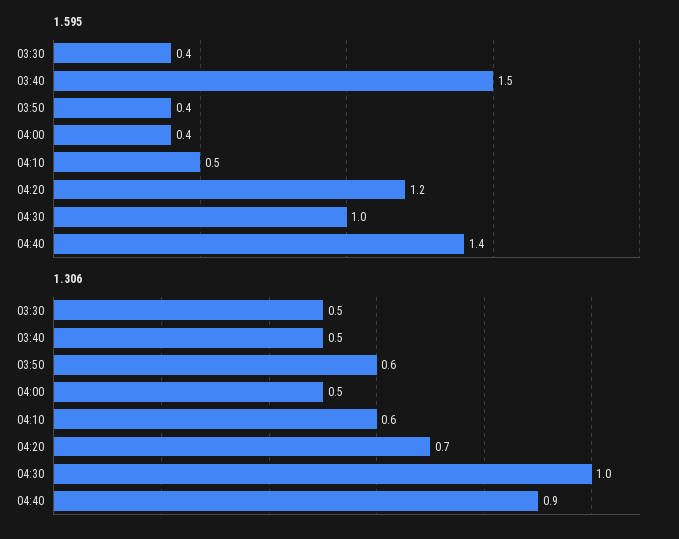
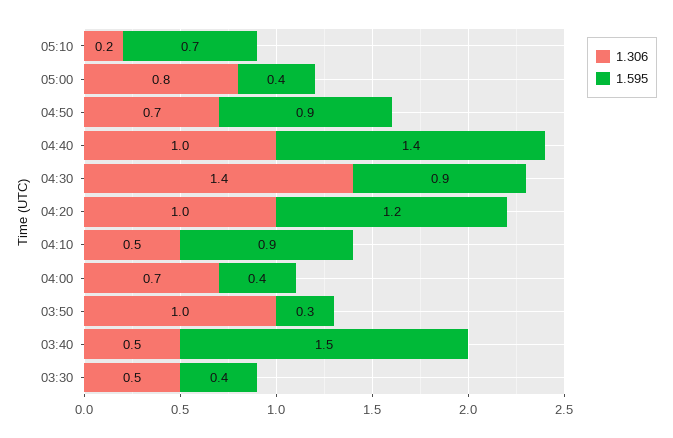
1.595, 03:50: 0.4 -> 0.3
1.595, 04:10: 0.5 -> 0.9
1.595, 04:30: 1 -> 0.9
1.306, 03:50: 0.6 -> 1
1.306, 04:00: 0.5 -> 0.7
1.306, 04:10: 0.6 -> 0.5
1.306, 04:20: 0.7 -> 1
1.306, 04:30: 1 -> 1.4
1.306, 04:40: 0.9 -> 1
1.306, 05:10: none -> 0.2
1.595, 05:10: none -> 0.7
1.306, 05:00: none -> 0.8
1.595, 05:00: none -> 0.4
1.306, 04:50: none -> 0.7
1.595, 04:50: none -> 0.9

